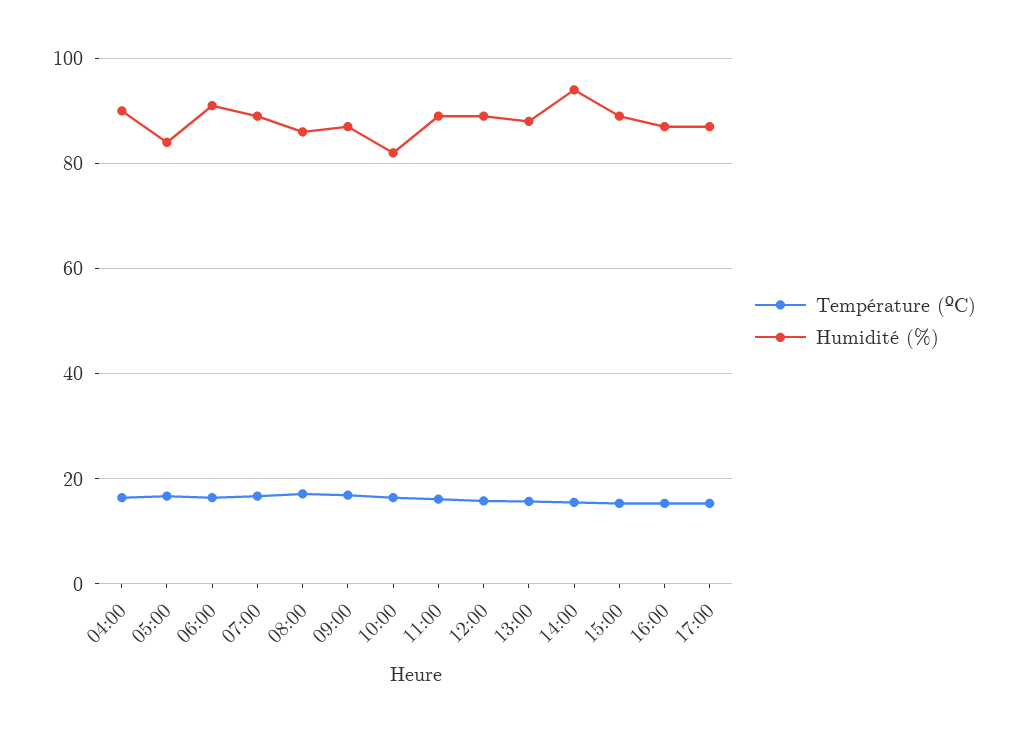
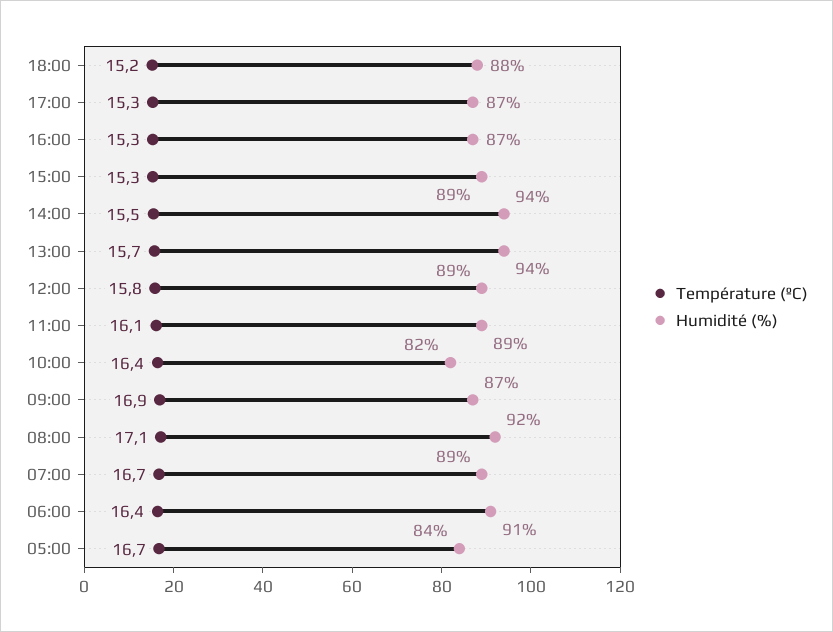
Température (ºC), 04:00: 16 -> none
Humidité (%), 04:00: 90 -> none
Humidité (%), 08:00: 86 -> 92
Humidité (%), 13:00: 88 -> 94
Température (ºC), 18:00: none -> 15.2
Humidité (%), 18:00: none -> 88

